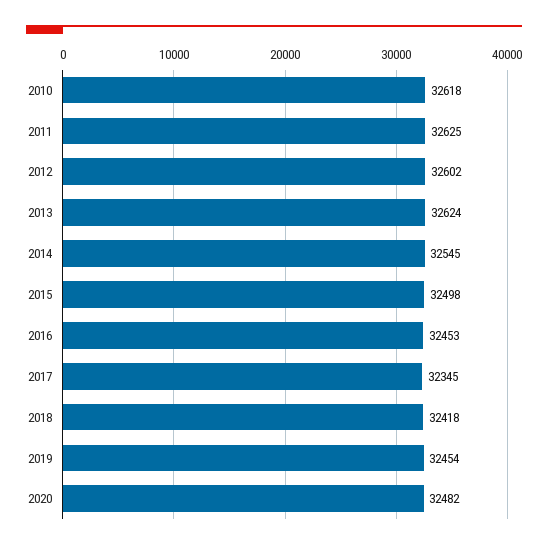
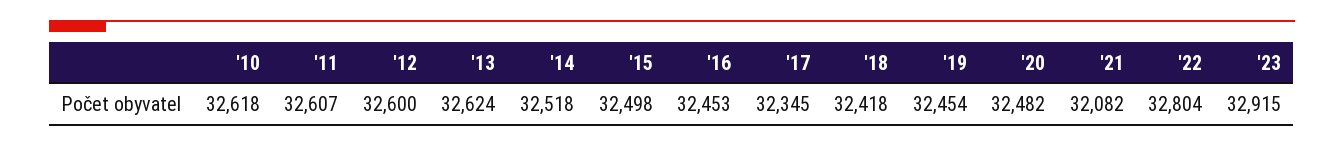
2011: 32625 -> 32607
2012: 32602 -> 32600
2014: 32545 -> 32518
'21: none -> 32082
'22: none -> 32804
'23: none -> 32915

